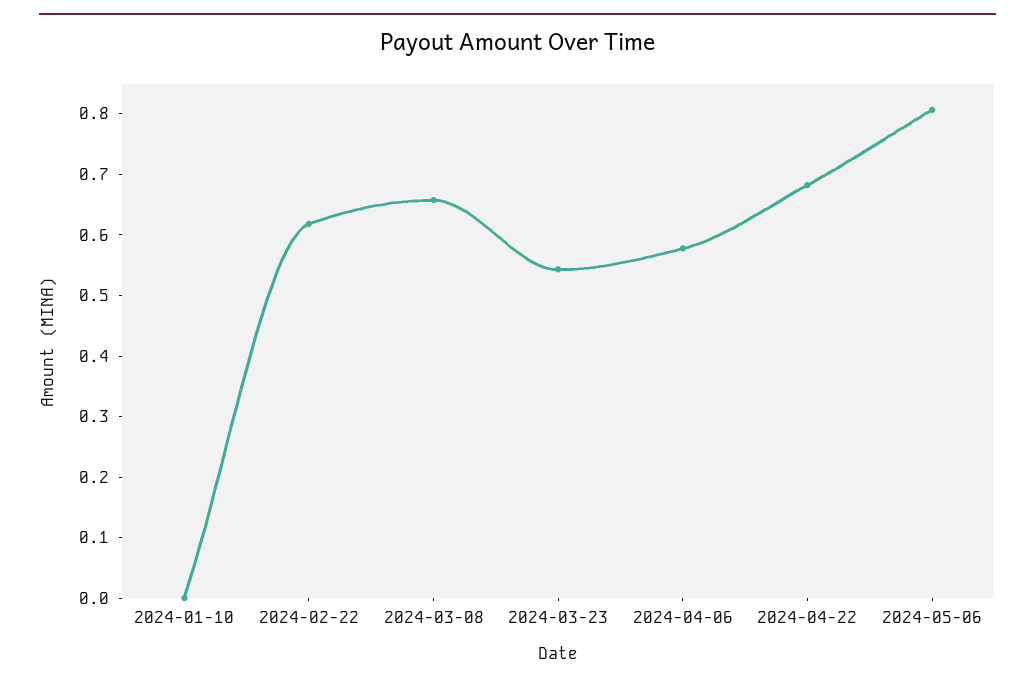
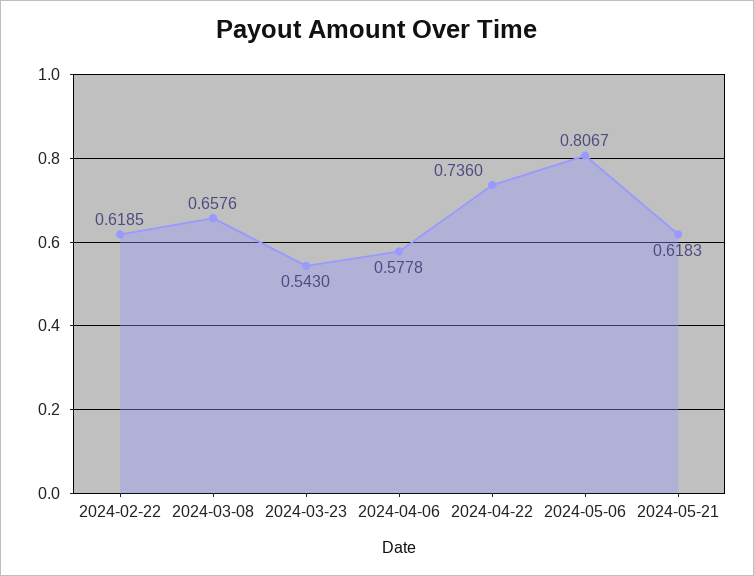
2024-01-10: 0 -> none
2024-04-22: 0.68 -> 0.736
2024-05-21: none -> 0.6183

